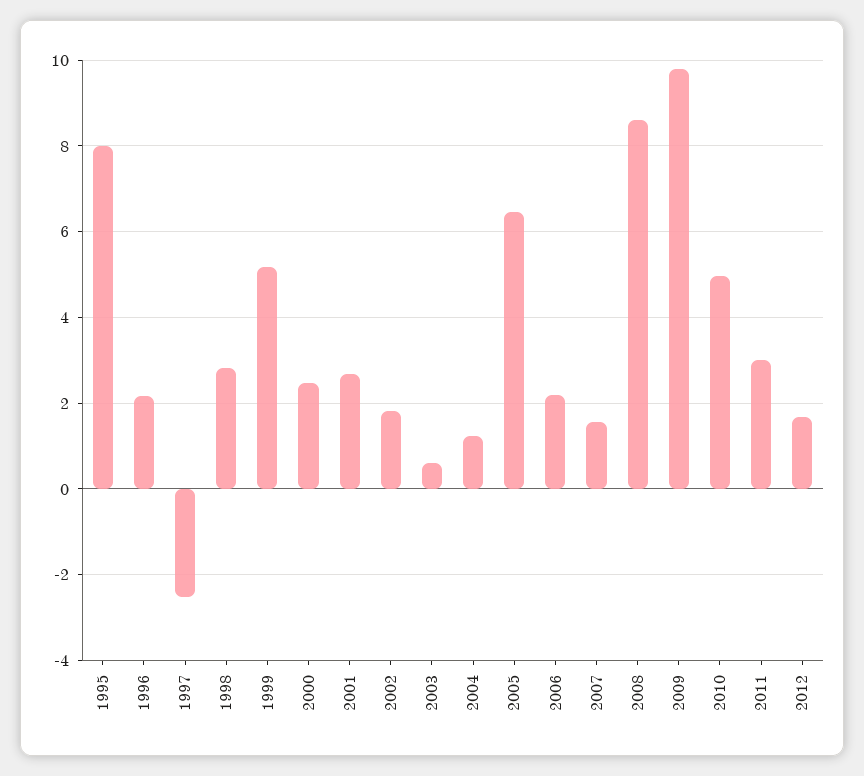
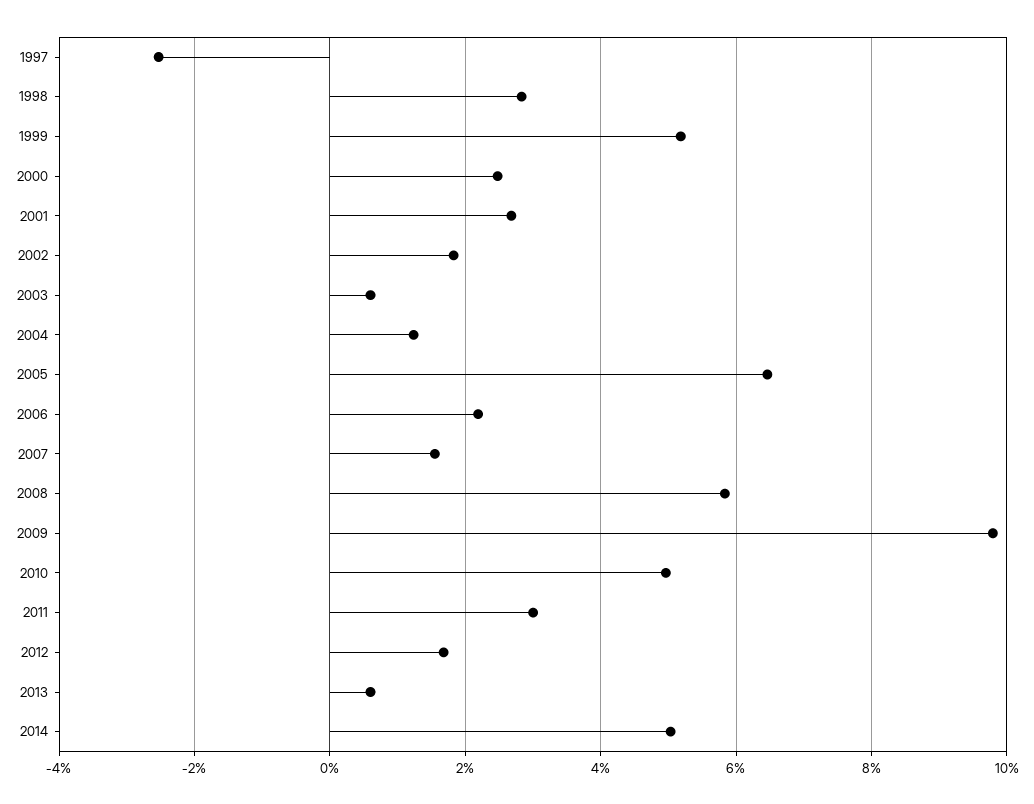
1995: 8 -> none
1996: 2.2 -> none
2008: 8.6 -> 5.8
2013: none -> 0.6
2014: none -> 5

